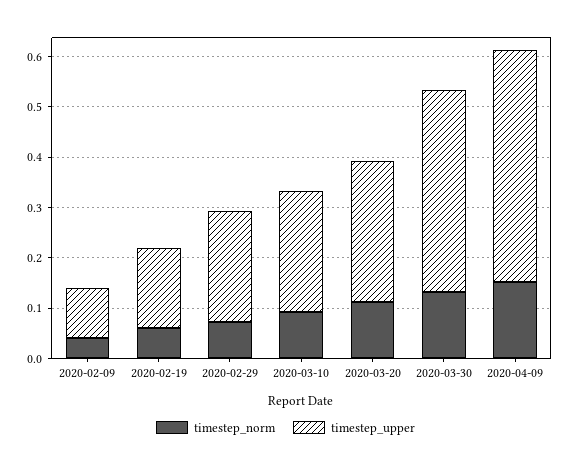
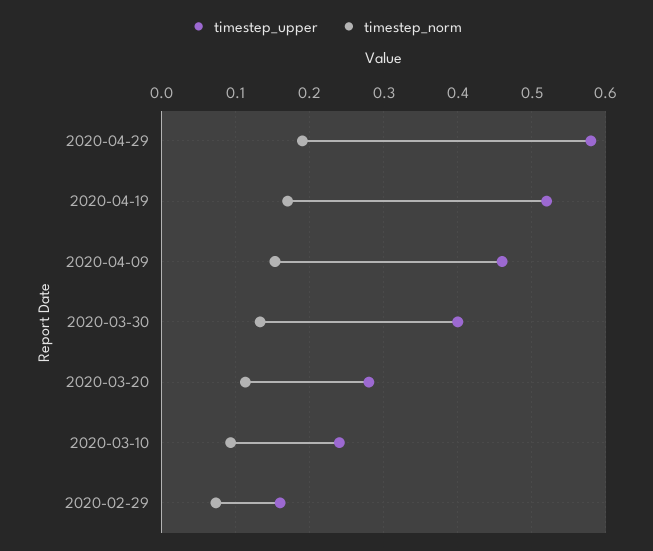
timestep_norm, 2020-02-09: 0.04 -> none
timestep_upper, 2020-02-09: 0.1 -> none
timestep_norm, 2020-02-19: 0.06 -> none
timestep_upper, 2020-02-19: 0.16 -> none
timestep_upper, 2020-02-29: 0.22 -> 0.16
timestep_upper, 2020-04-29: none -> 0.58
timestep_norm, 2020-04-29: none -> 0.19
timestep_upper, 2020-04-19: none -> 0.52
timestep_norm, 2020-04-19: none -> 0.17

